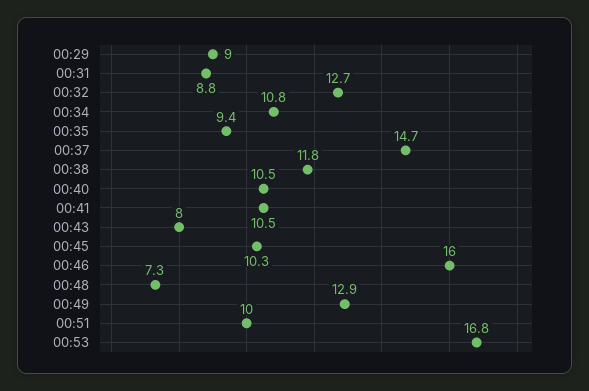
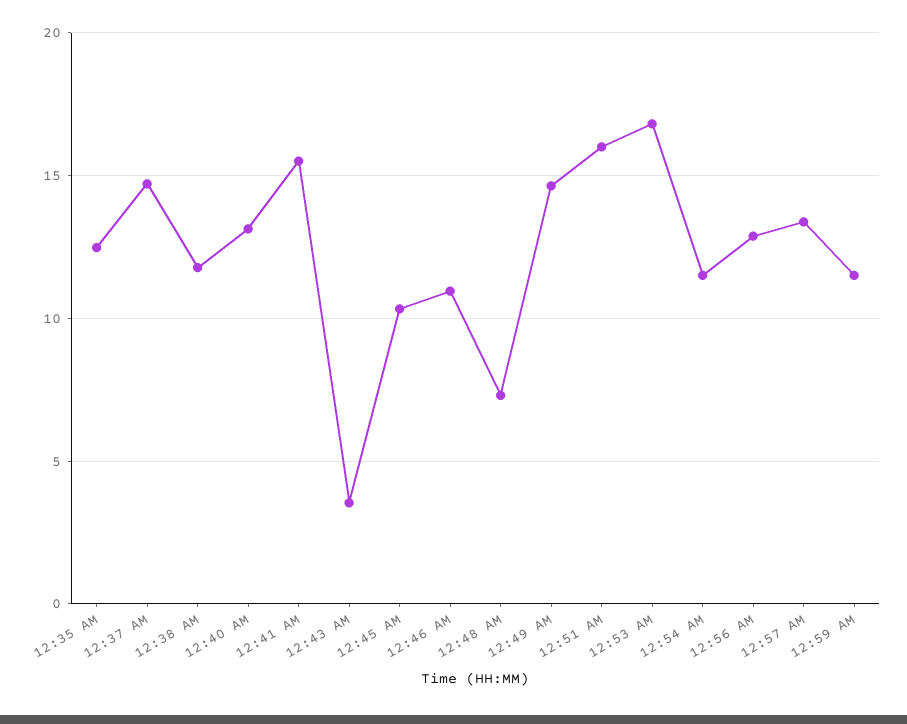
00:29: 9 -> none
00:31: 8.8 -> none
00:32: 12.7 -> none
00:34: 10.8 -> none
00:35: 9.4 -> 12.5
00:40: 10.5 -> 13
00:41: 10.5 -> 15.5
00:43: 8 -> 3.5
00:46: 16 -> 11
00:49: 12.9 -> 14.5
00:51: 10 -> 16
12:54 AM: none -> 11.5
12:56 AM: none -> 13
12:57 AM: none -> 13.5
12:59 AM: none -> 11.5

